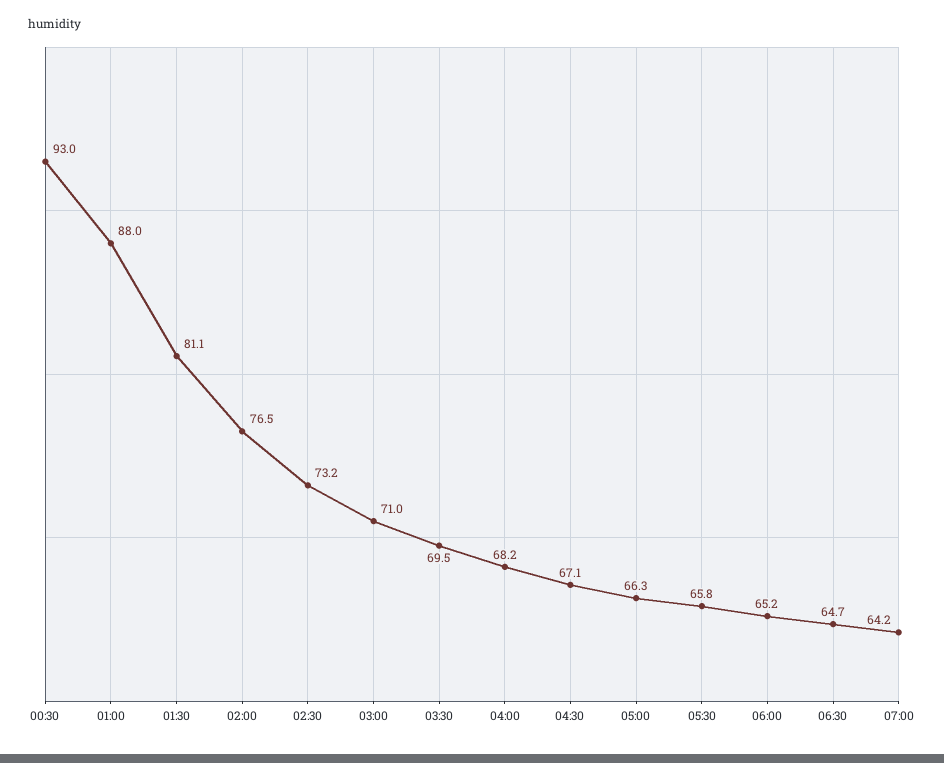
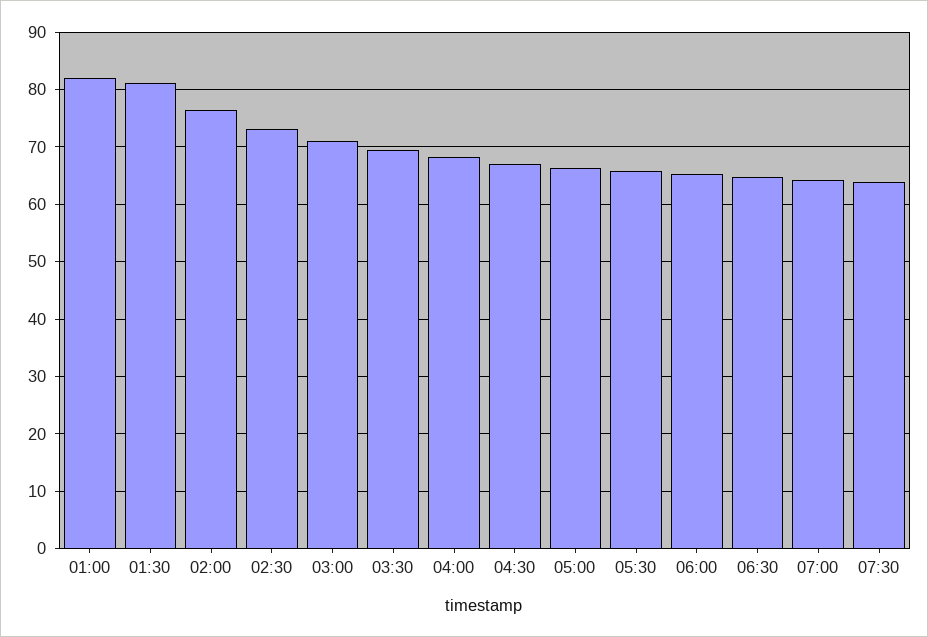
00:30: 93 -> none
01:00: 88 -> 82
07:30: none -> 64

